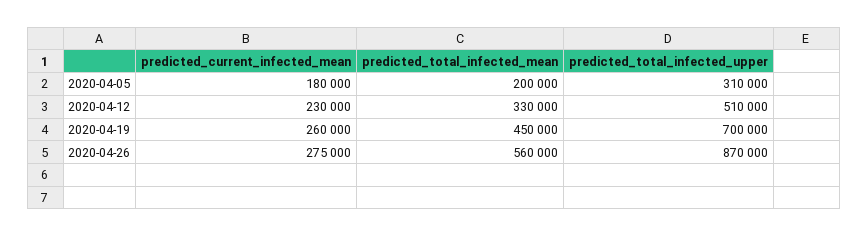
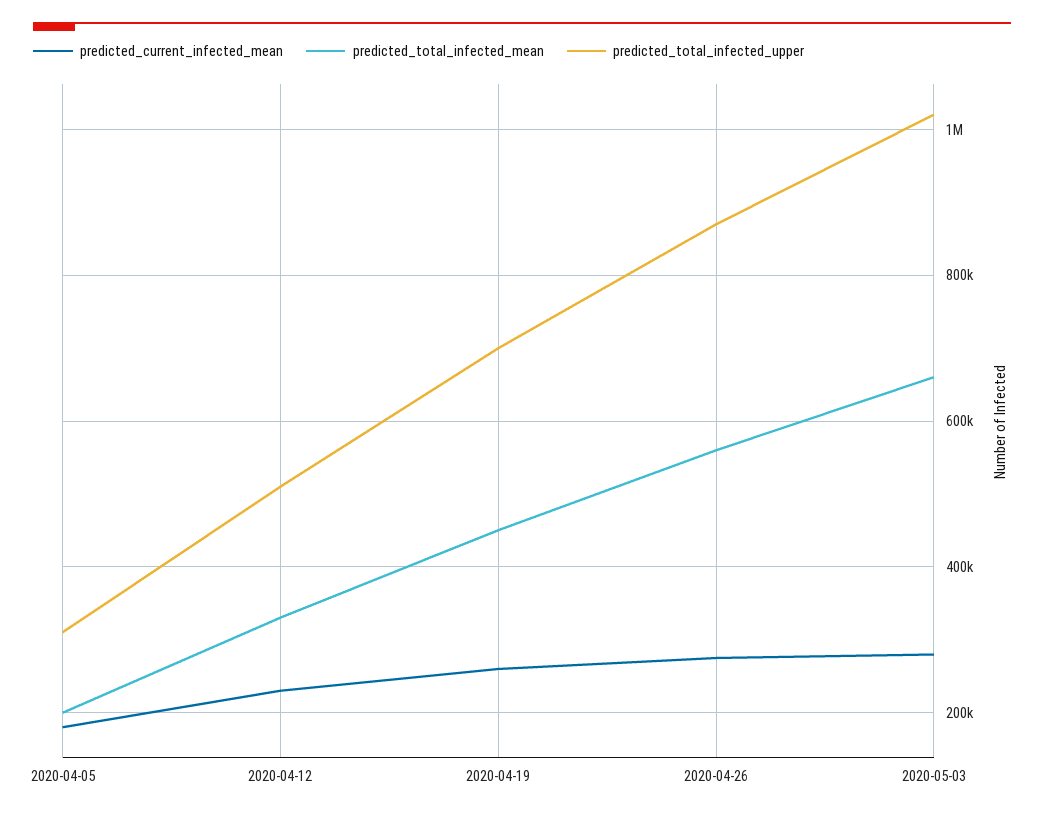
predicted_current_infected_mean, 2020-05-03: none -> 280000
predicted_total_infected_mean, 2020-05-03: none -> 660000
predicted_total_infected_upper, 2020-05-03: none -> 1020000

